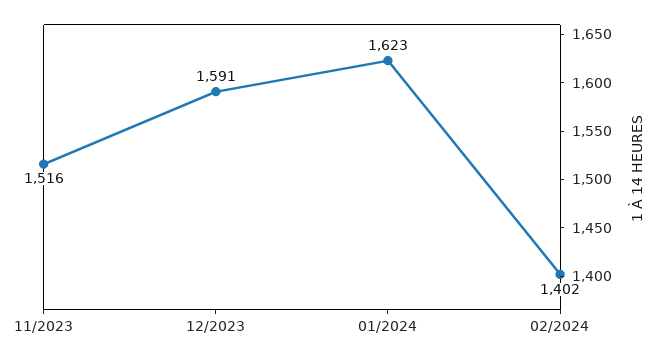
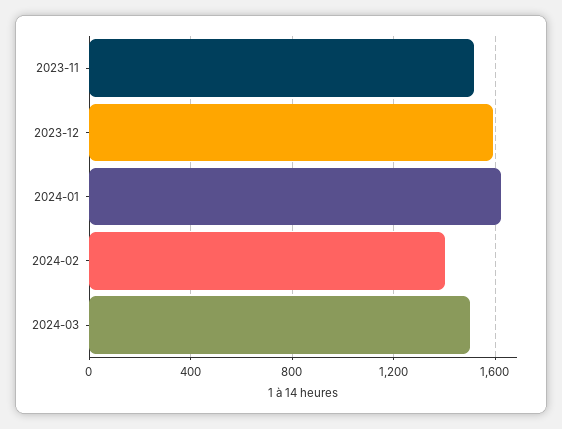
2024-03: none -> 1500

